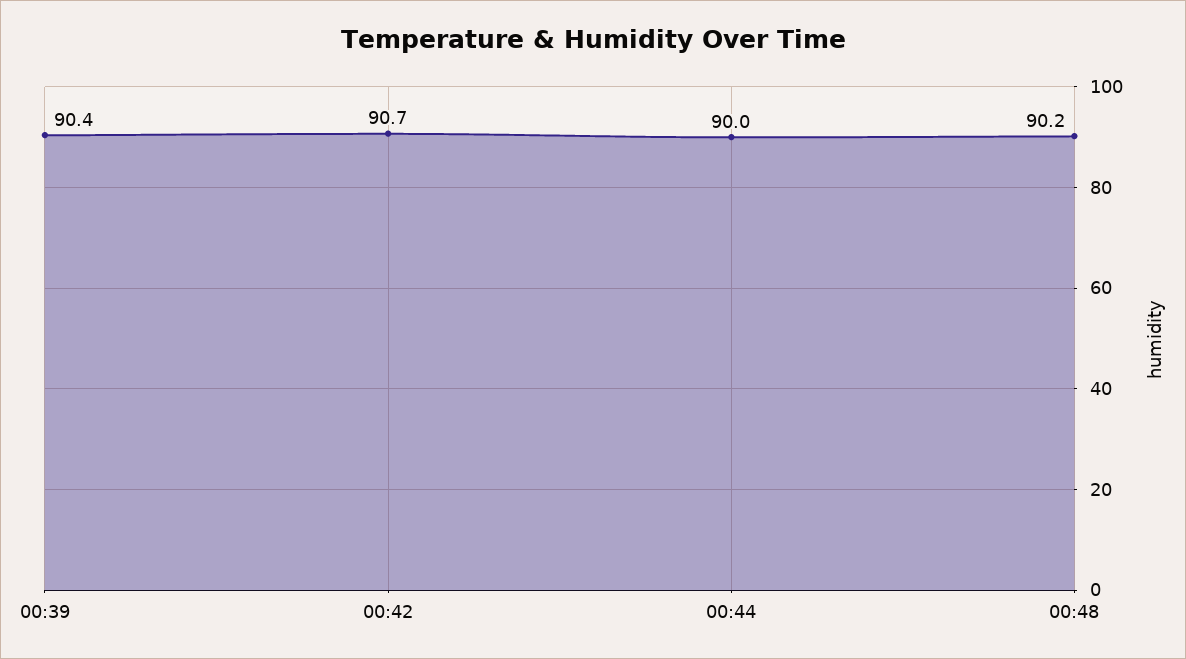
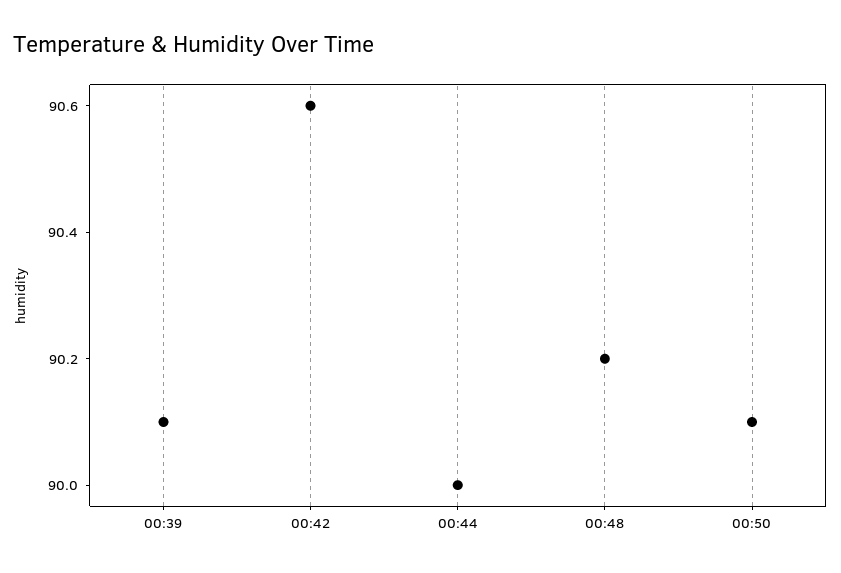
00:39: 90.4 -> 90.1
00:42: 90.7 -> 90.6
00:50: none -> 90.1

